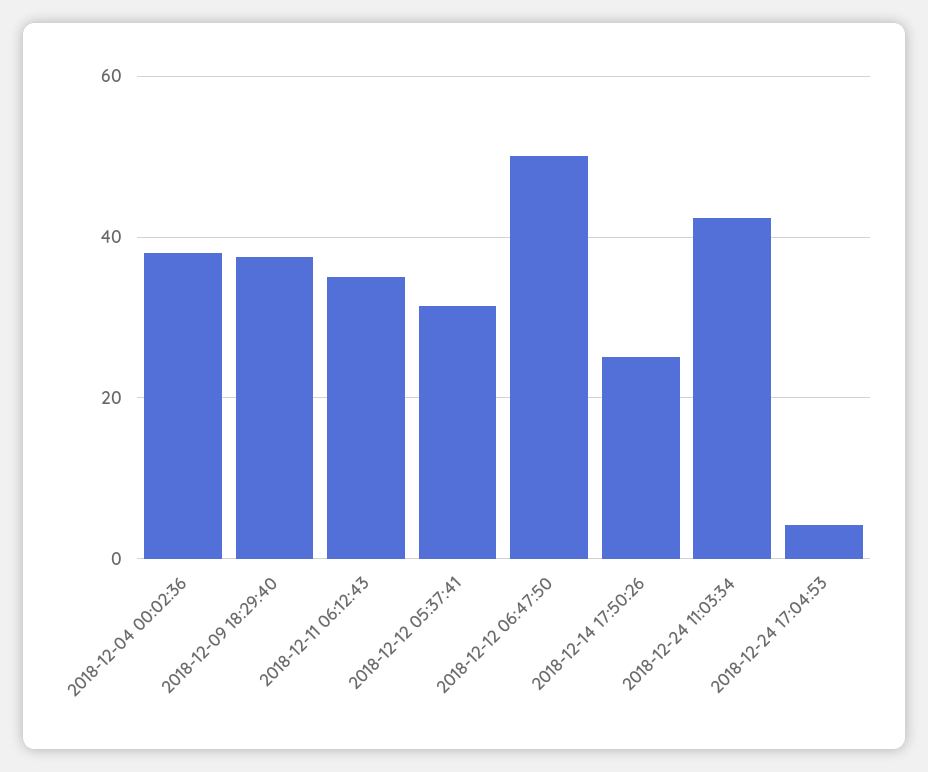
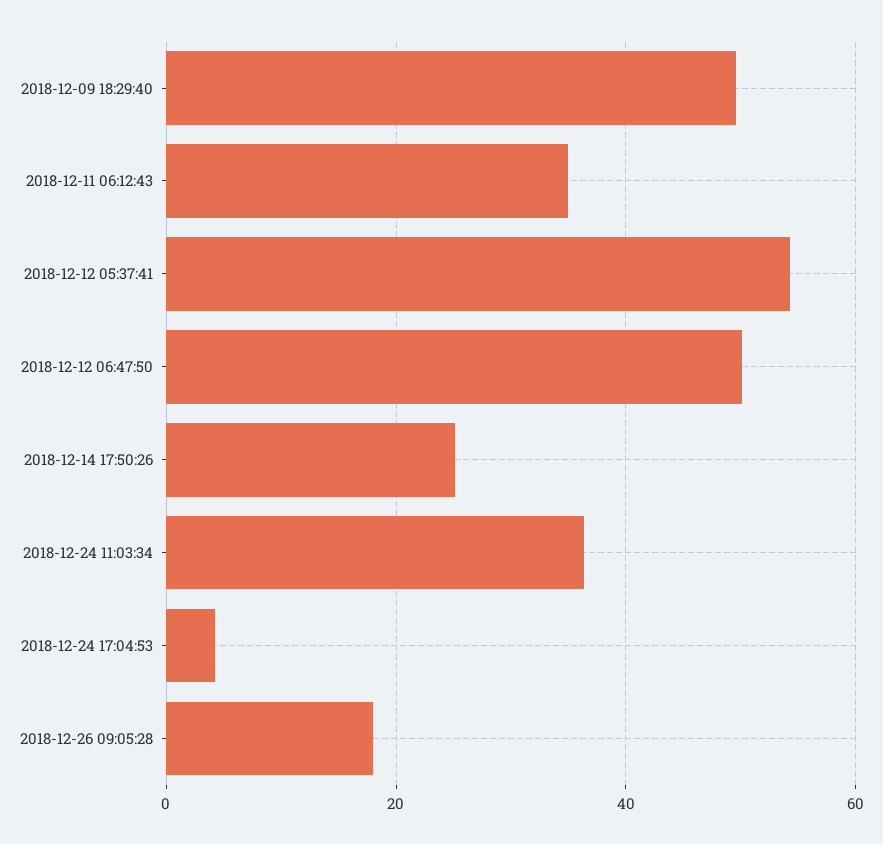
2018-12-04 00:02:36: 38 -> none
2018-12-09 18:29:40: 38 -> 50
2018-12-12 05:37:41: 32 -> 54
2018-12-24 11:03:34: 42 -> 36
2018-12-26 09:05:28: none -> 18

